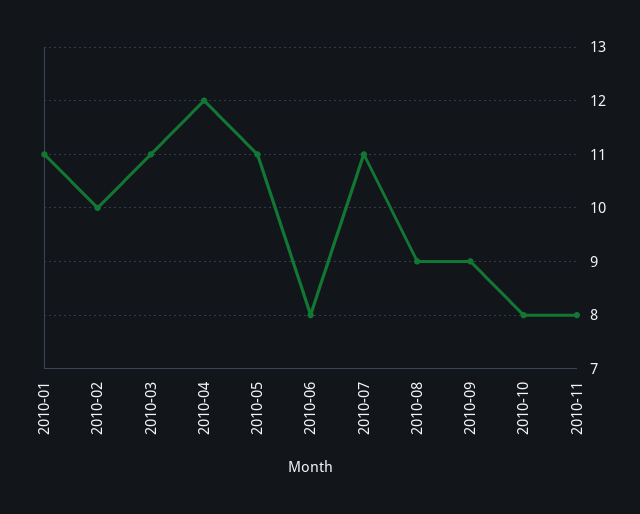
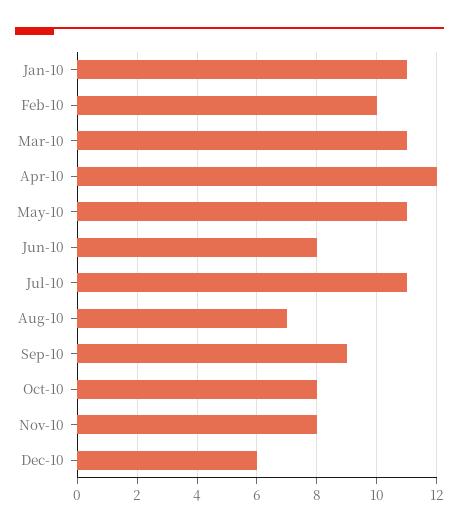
2010-08: 9 -> 7
Dec-10: none -> 6

